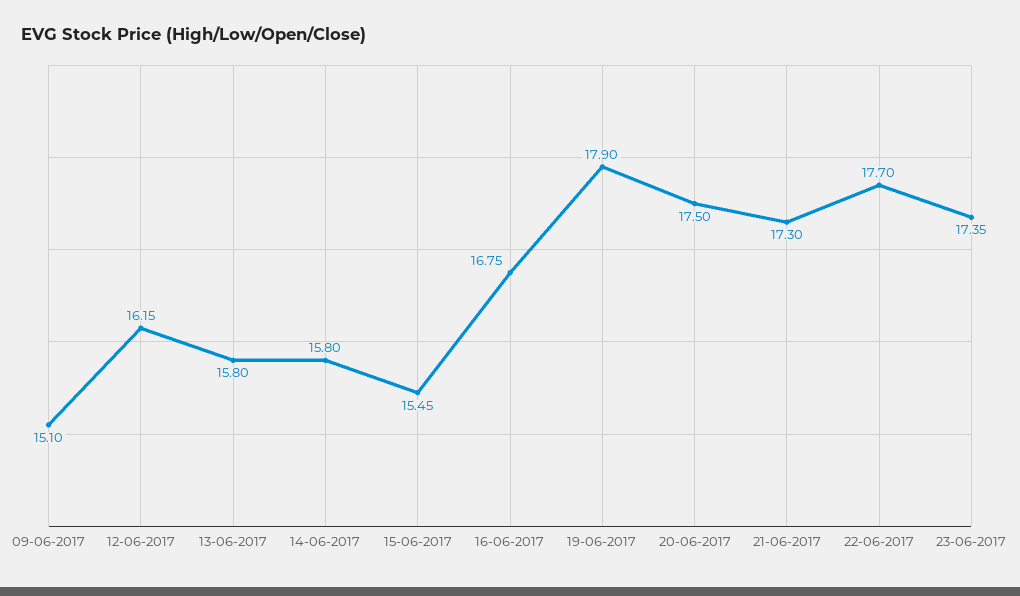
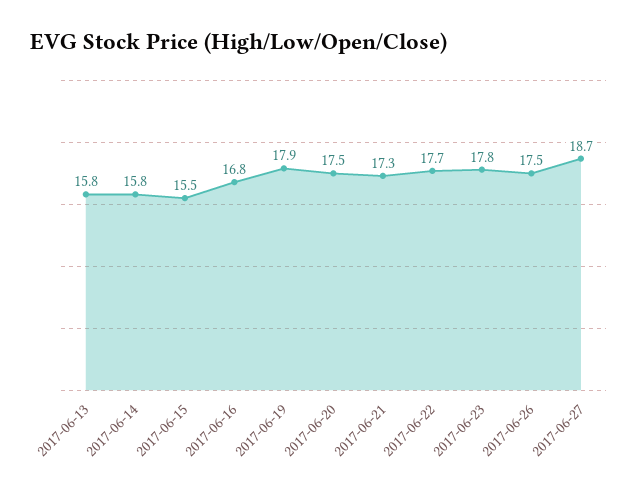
09-06-2017: 15.1 -> none
12-06-2017: 16.15 -> none
23-06-2017: 17.35 -> 17.8
2017-06-26: none -> 17.5
2017-06-27: none -> 18.7

